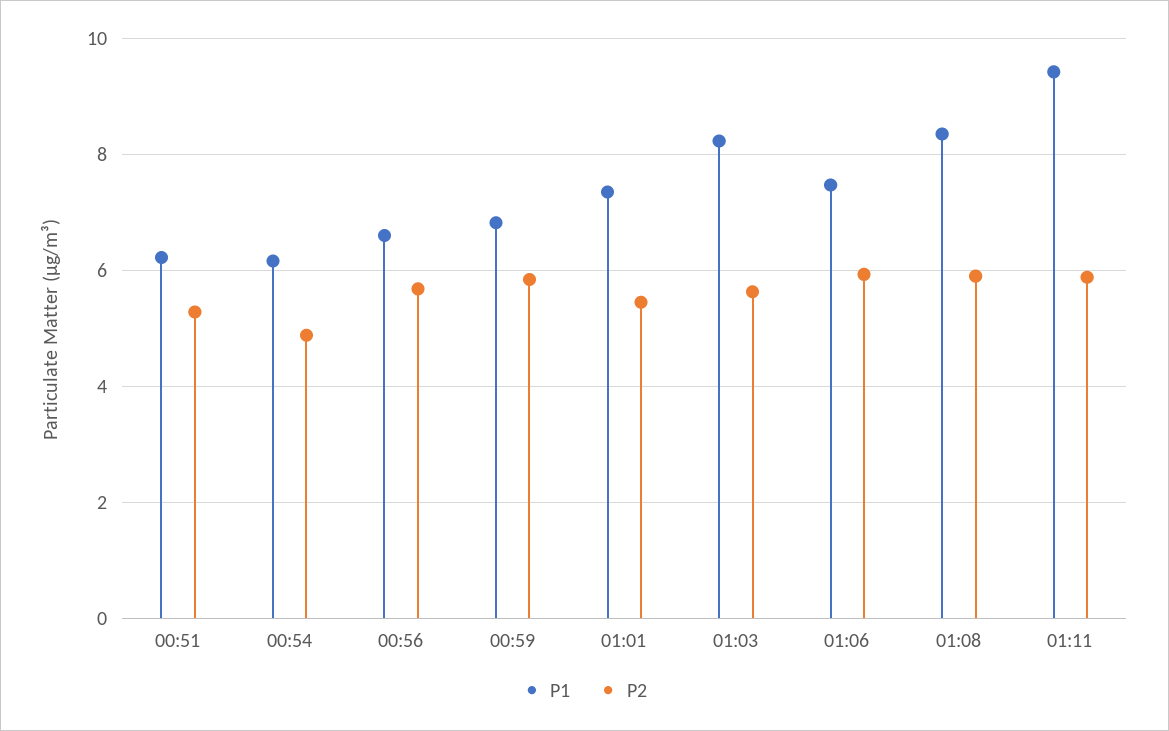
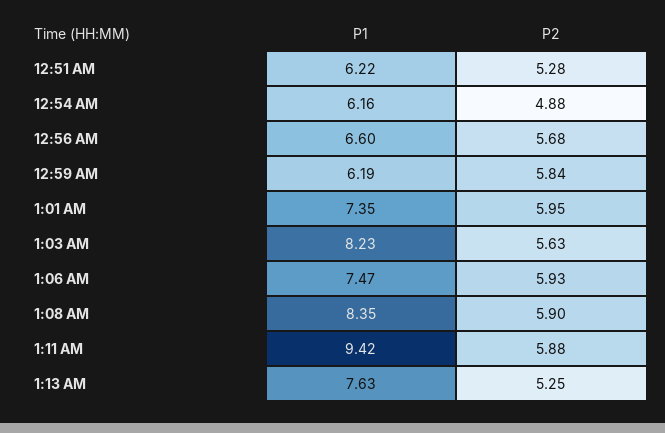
P1, 00:59: 6.8 -> 6.19
P2, 01:01: 5.4 -> 5.95
P1, 1:13 AM: none -> 7.63
P2, 1:13 AM: none -> 5.25

